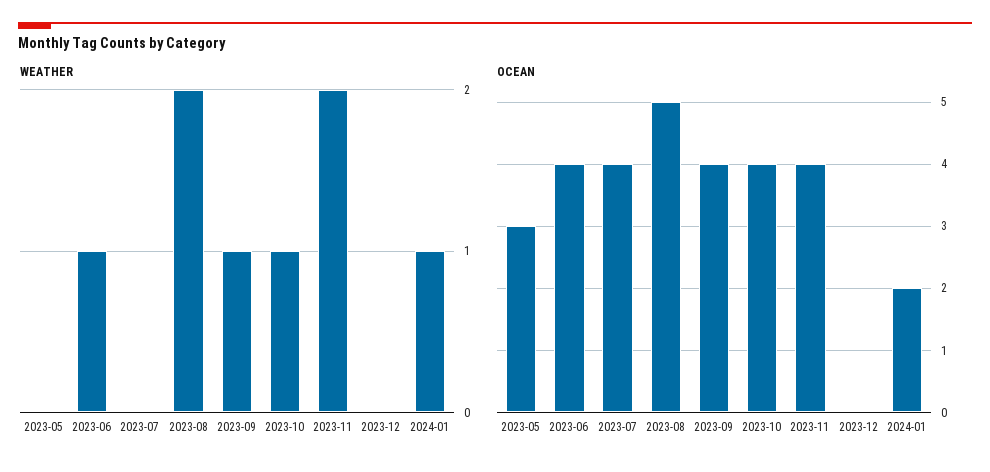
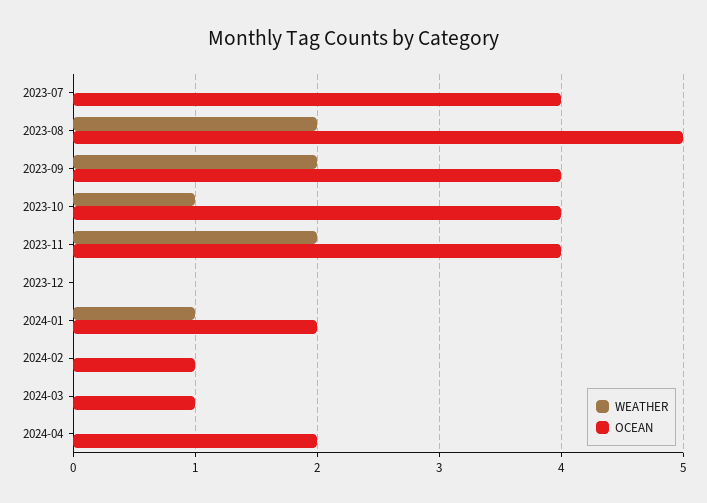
WEATHER, 2023-05: 0 -> none
WEATHER, 2023-06: 1 -> none
WEATHER, 2023-09: 1 -> 2
OCEAN, 2023-05: 3 -> none
OCEAN, 2023-06: 4 -> none
WEATHER, 2024-02: none -> 0
OCEAN, 2024-02: none -> 1
WEATHER, 2024-03: none -> 0
OCEAN, 2024-03: none -> 1
WEATHER, 2024-04: none -> 0
OCEAN, 2024-04: none -> 2

